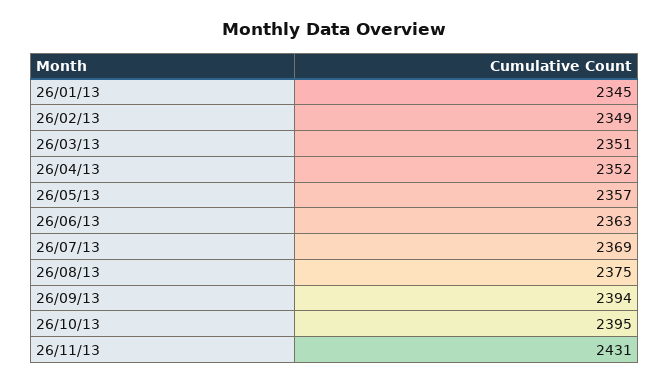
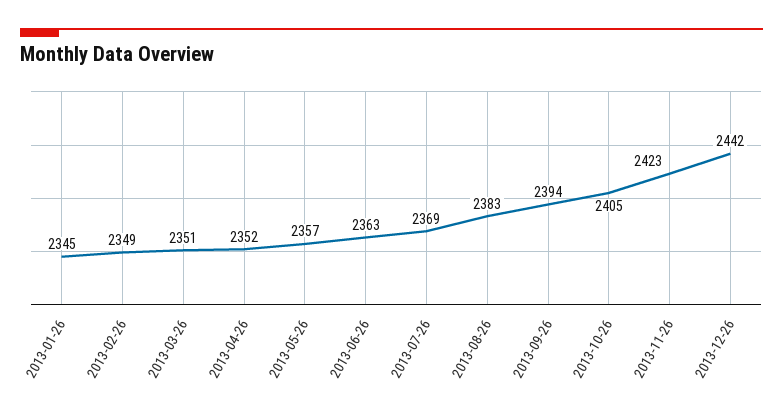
26/08/13: 2375 -> 2383
26/10/13: 2395 -> 2405
26/11/13: 2431 -> 2423
2013-12-26: none -> 2442

